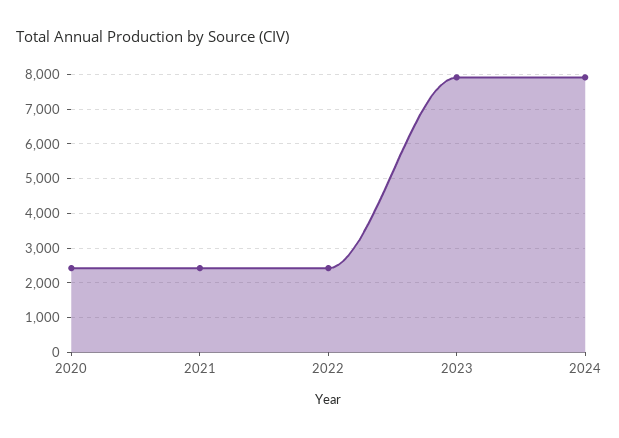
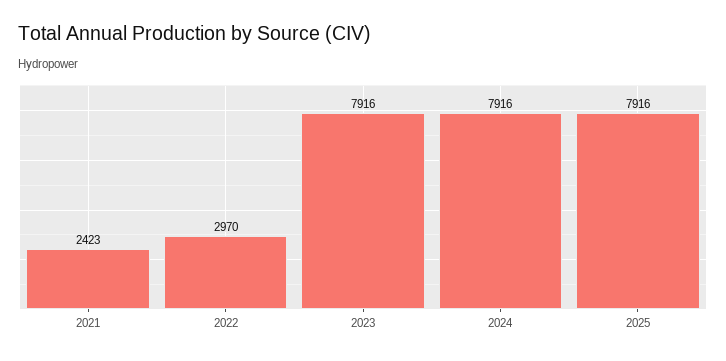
2020: 2400 -> none
2022: 2400 -> 2970
2025: none -> 7916

